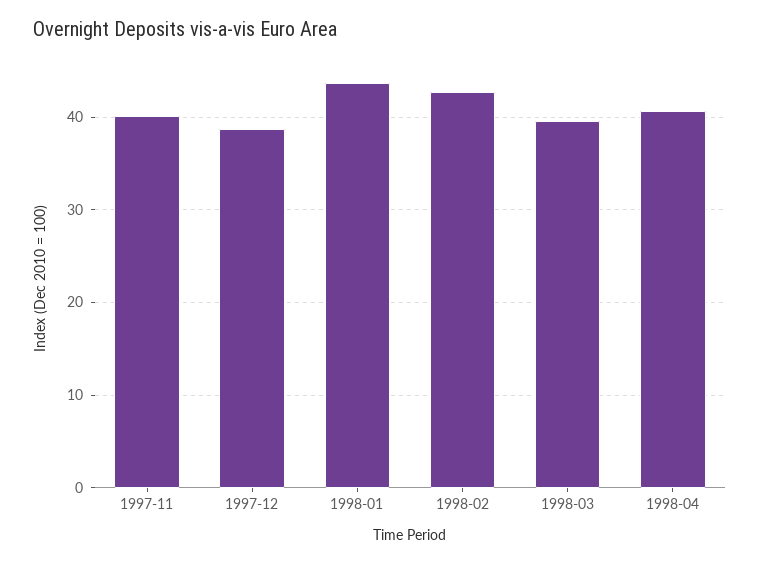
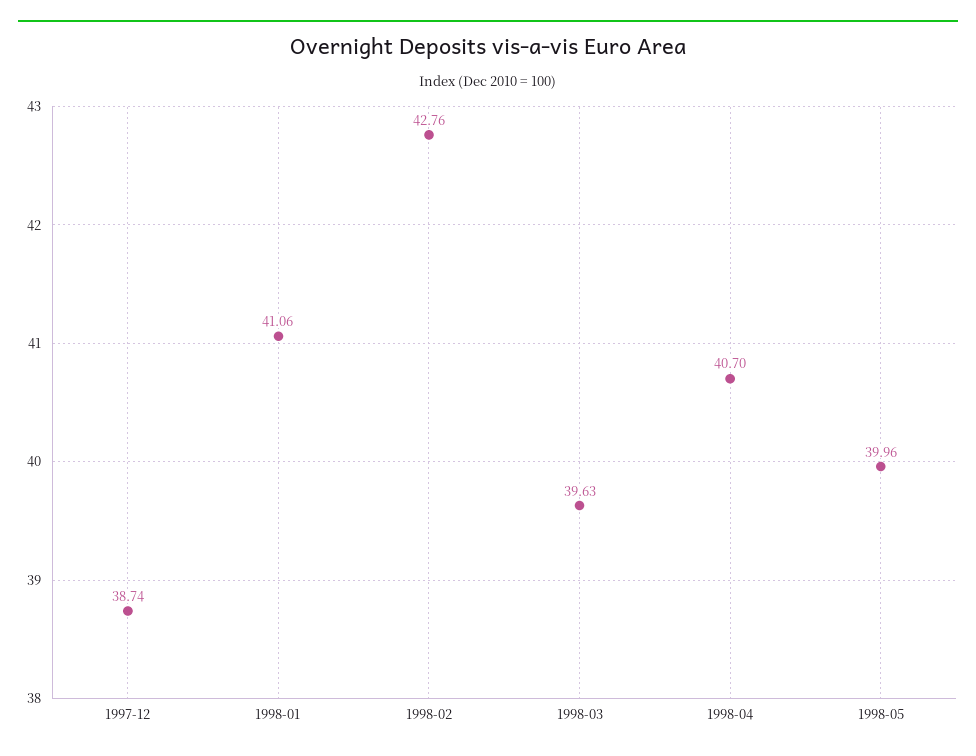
1997-11: 40 -> none
1998-01: 44 -> 41.06
1998-05: none -> 39.96

